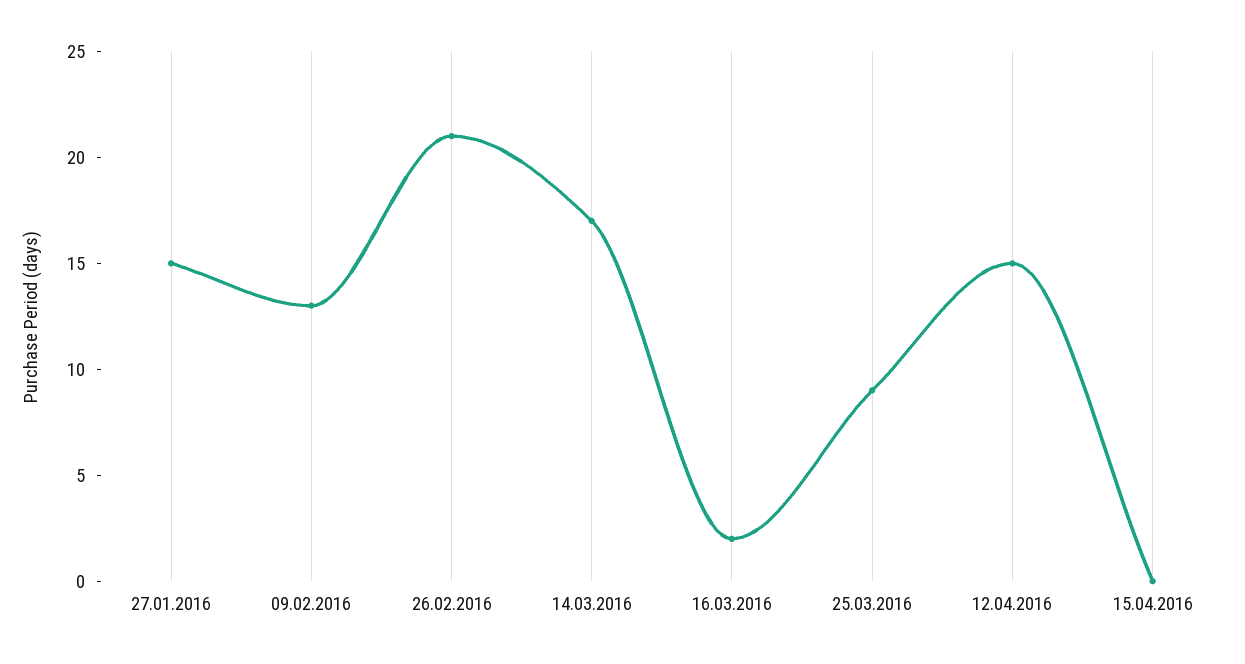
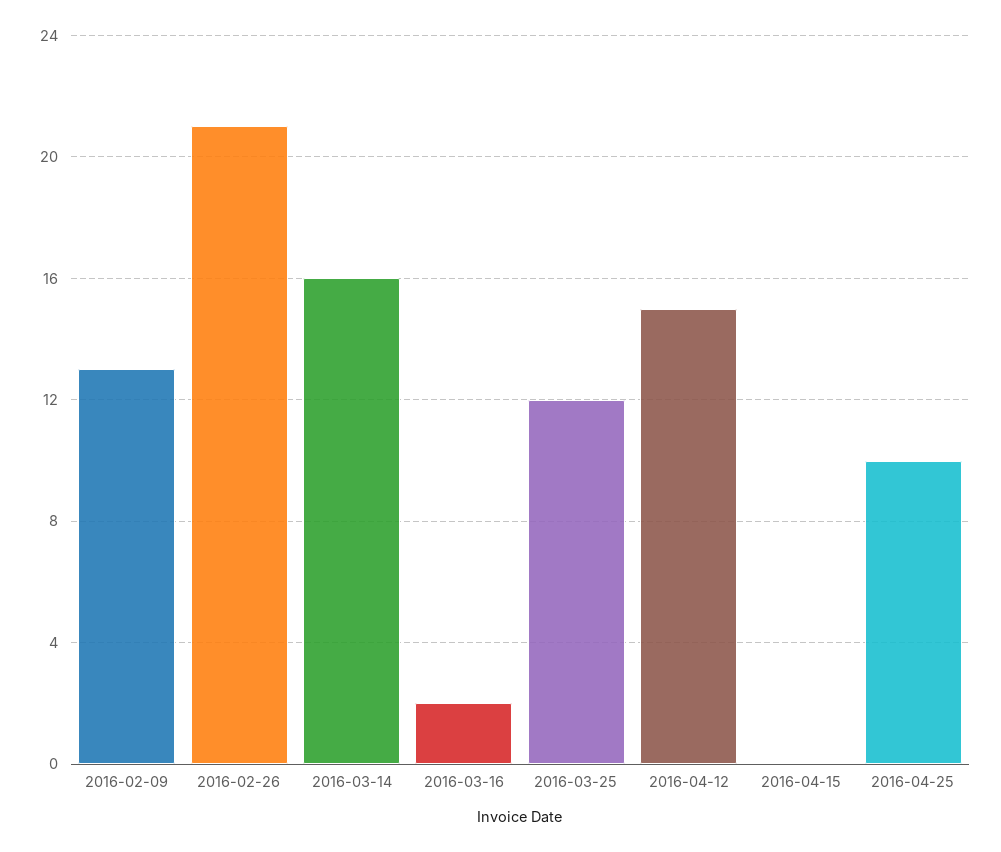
27.01.2016: 15 -> none
14.03.2016: 17 -> 16
25.03.2016: 9 -> 12
2016-04-25: none -> 10

